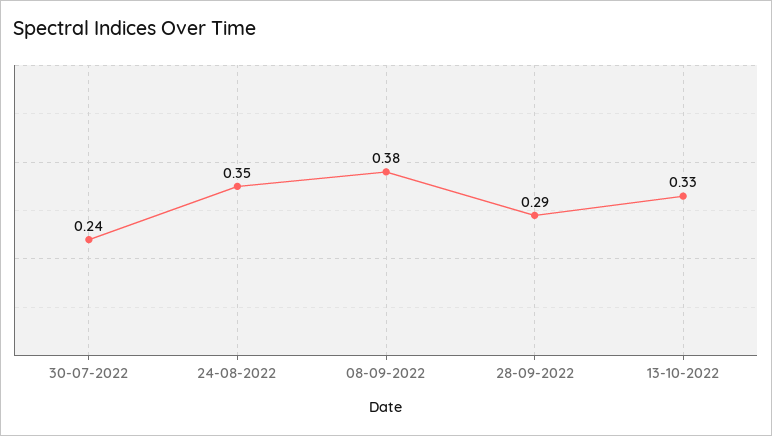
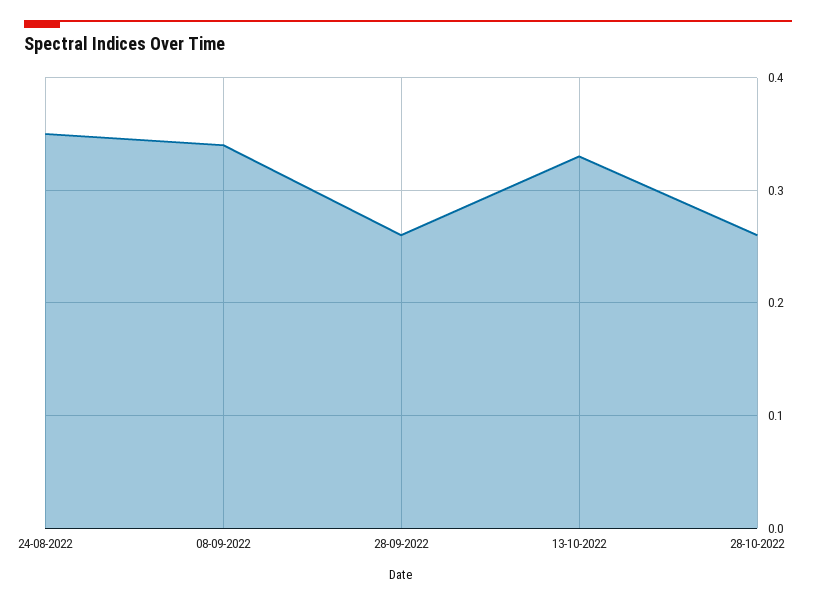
30-07-2022: 0.24 -> none
08-09-2022: 0.38 -> 0.34
28-09-2022: 0.29 -> 0.26
28-10-2022: none -> 0.26

